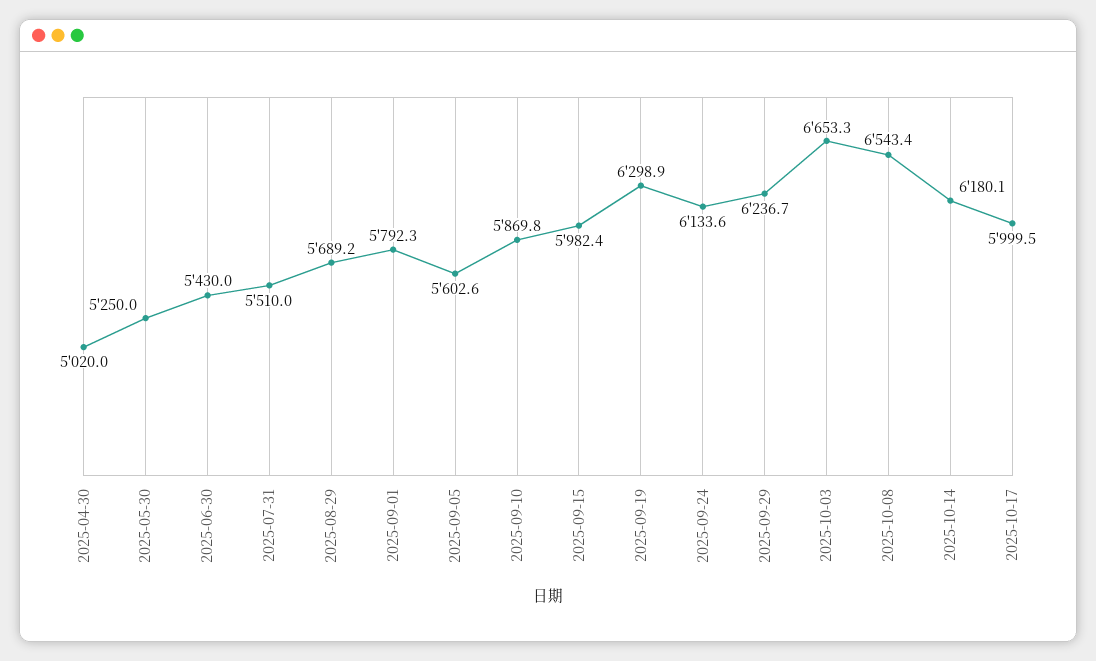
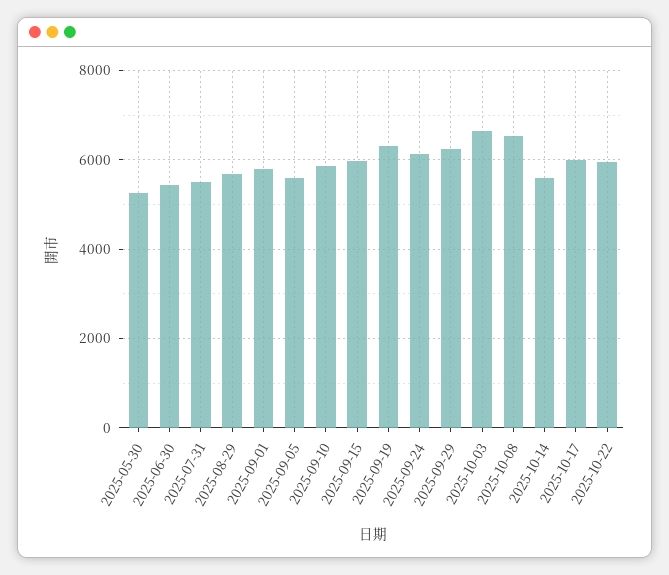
2025-04-30: 5020 -> none
2025-10-14: 6180.1 -> 5600
2025-10-22: none -> 6000

